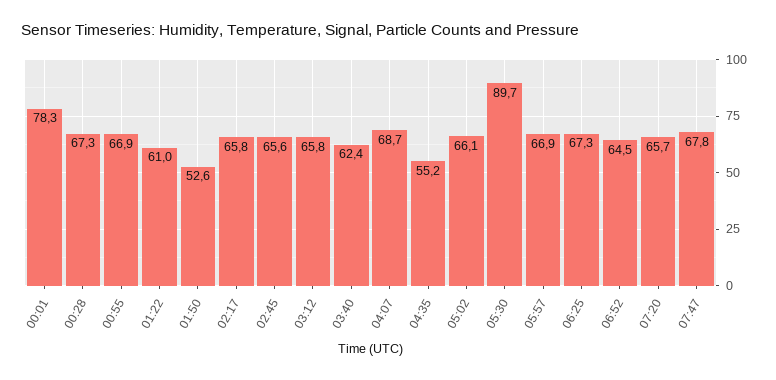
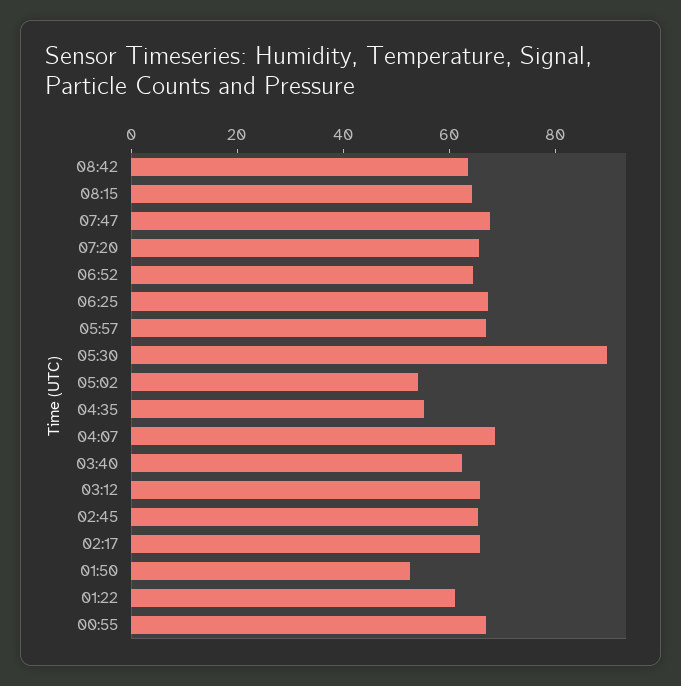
00:01: 78.3 -> none
00:28: 67.3 -> none
05:02: 66.1 -> 55
08:42: none -> 65
08:15: none -> 65

